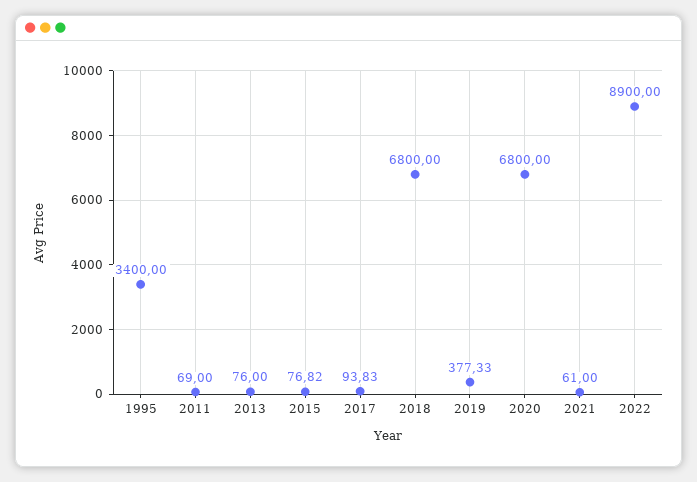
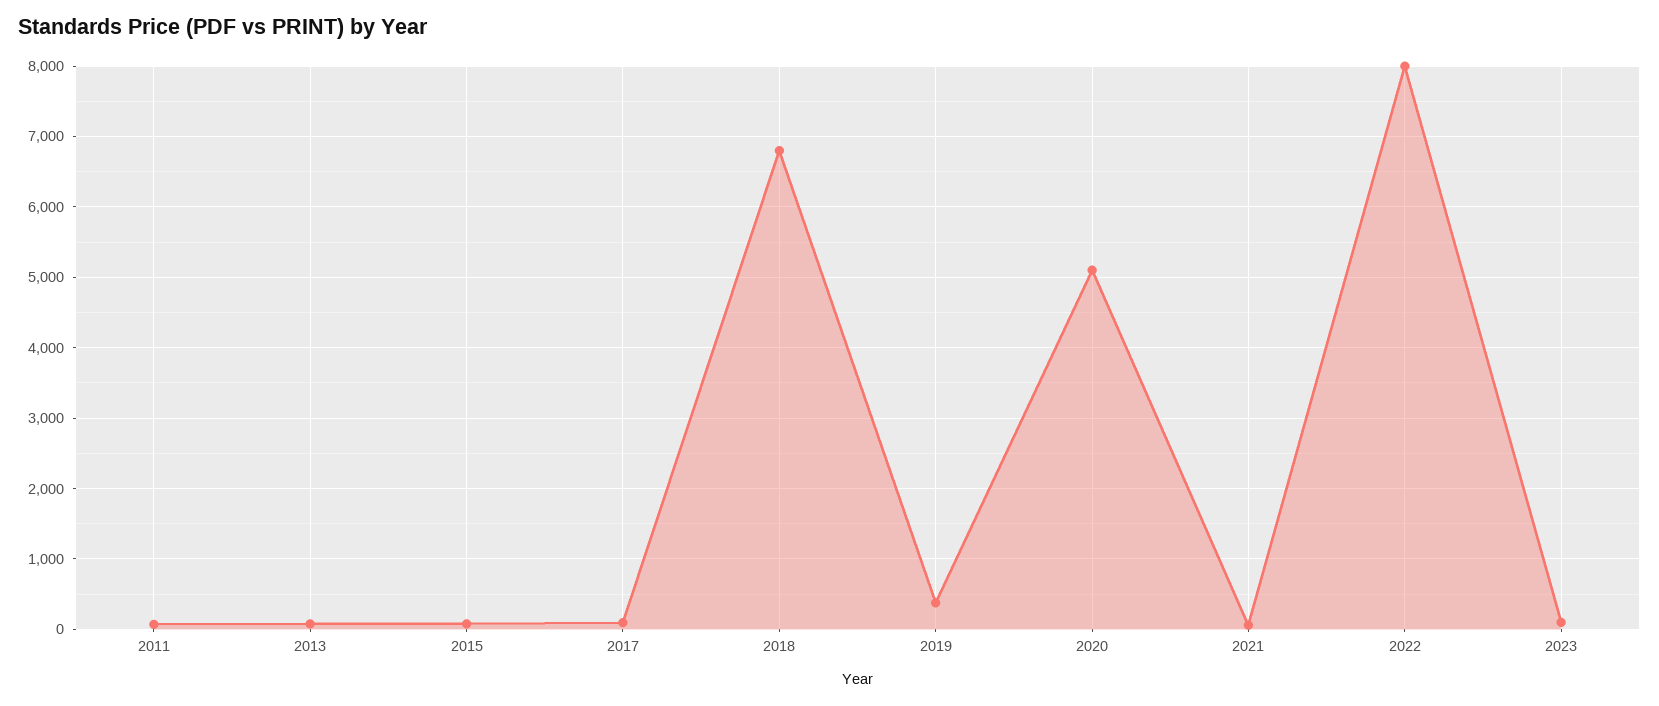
1995: 3400 -> none
2020: 6800 -> 5100
2022: 8900 -> 8000
2023: none -> 100

